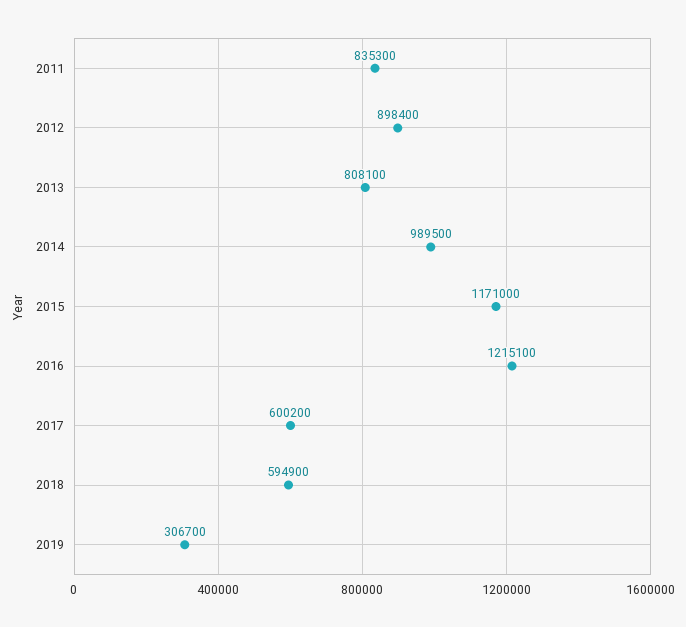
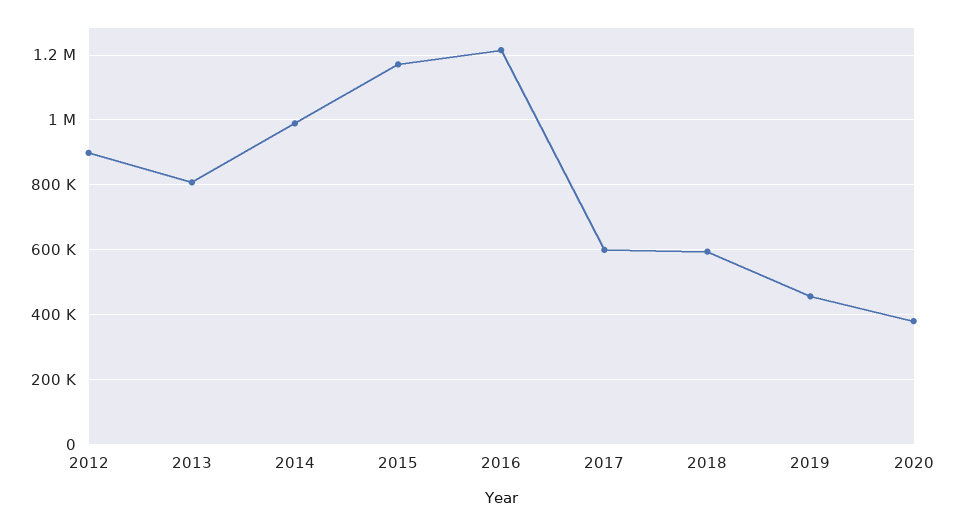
2011: 835300 -> none
2019: 306700 -> 460000
2020: none -> 380000

